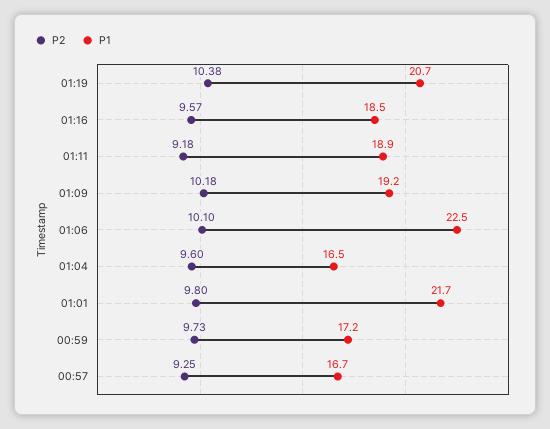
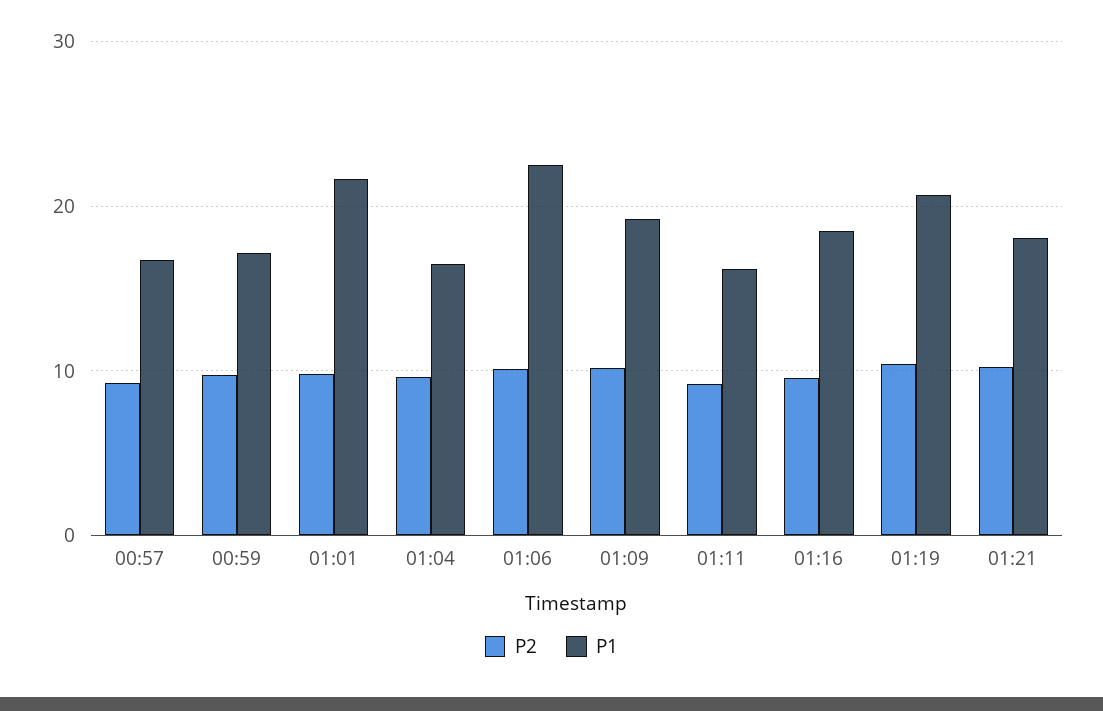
P1, 01:11: 18.9 -> 16
P2, 01:21: none -> 10
P1, 01:21: none -> 18

